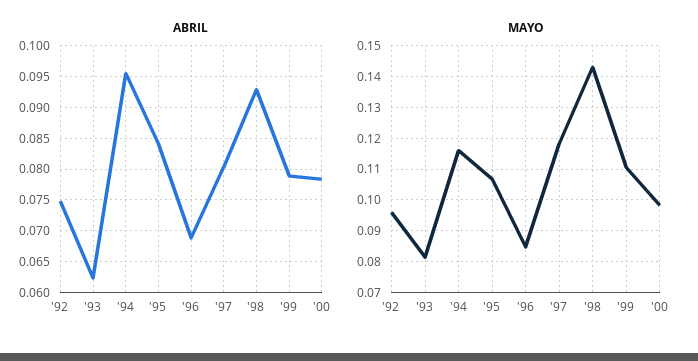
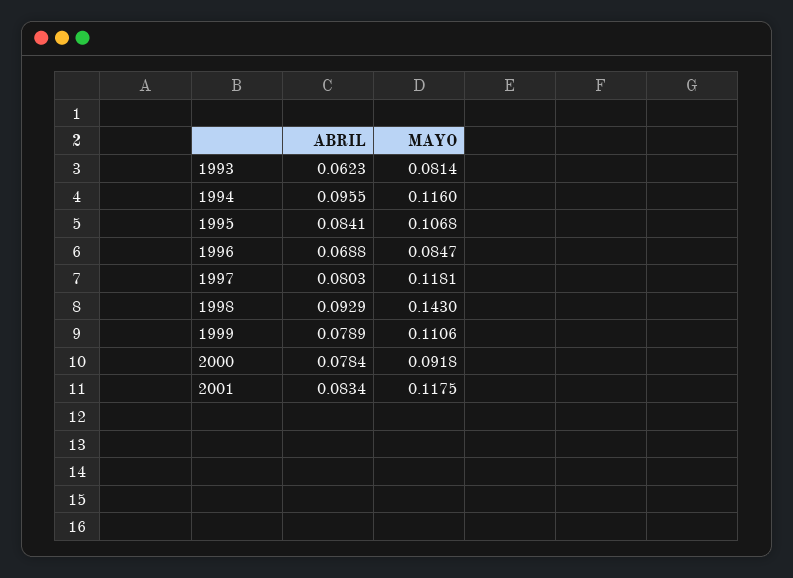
ABRIL, '92: 0.075 -> none
MAYO, '92: 0.096 -> none
MAYO, '00: 0.098 -> 0.0918
ABRIL, 2001: none -> 0.0834
MAYO, 2001: none -> 0.1175

